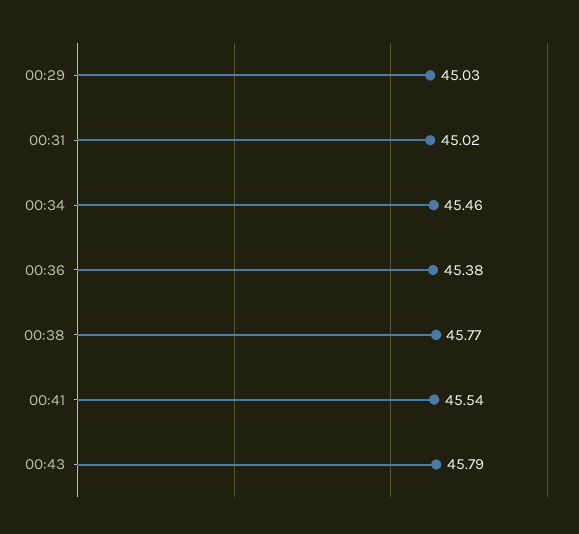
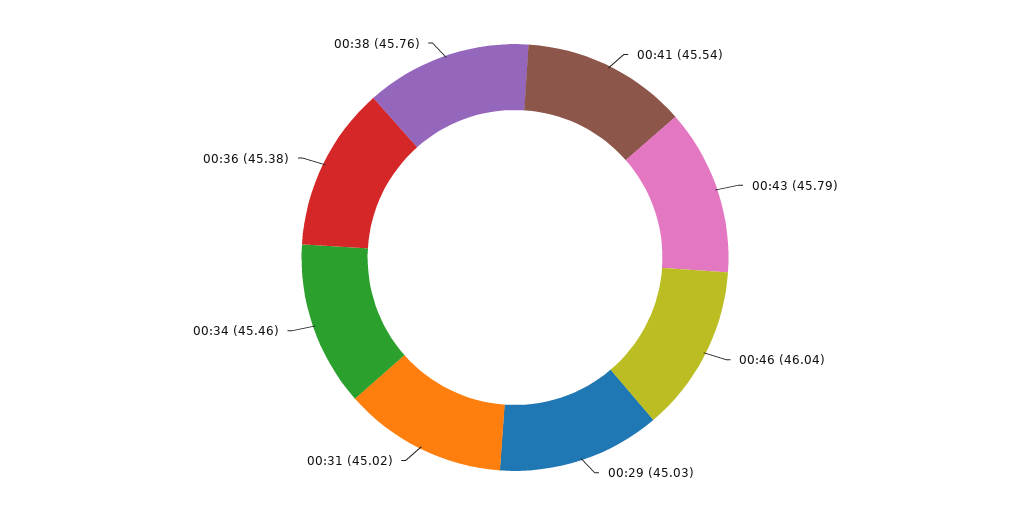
00:38: 45.77 -> 45.76
00:46: none -> 46.04

